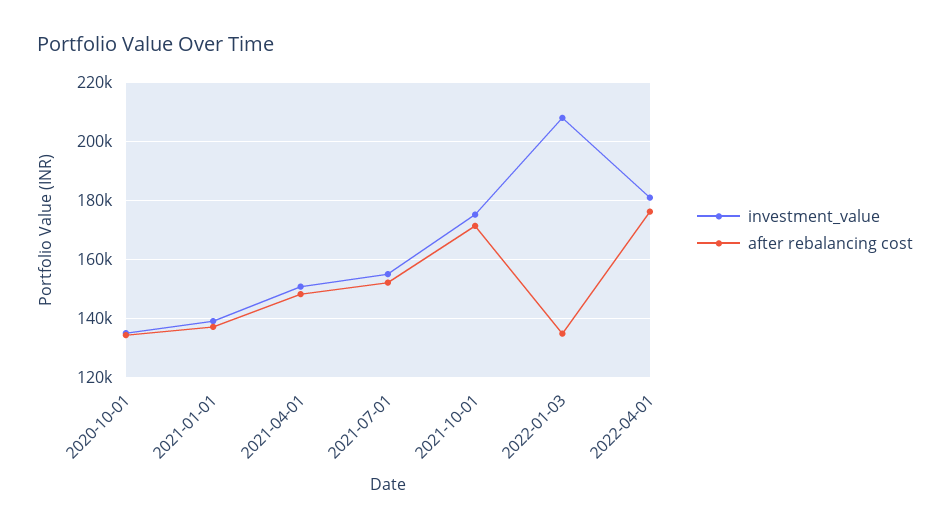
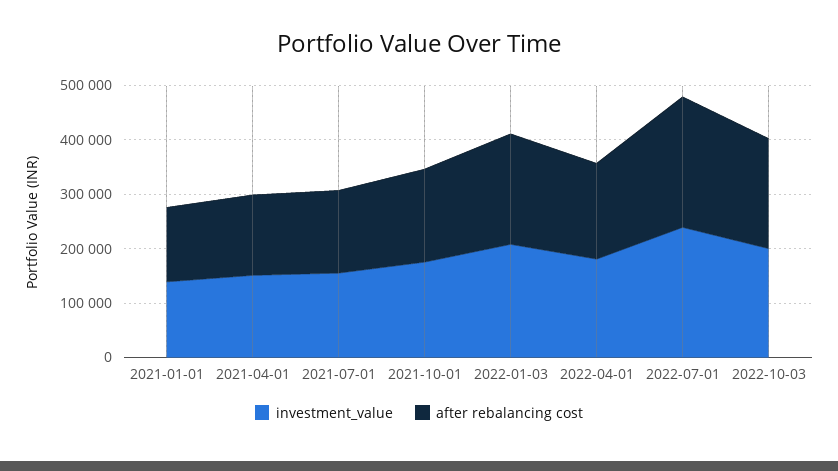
investment_value, 2020-10-01: 135000 -> none
after rebalancing cost, 2020-10-01: 135000 -> none
after rebalancing cost, 2022-01-03: 135000 -> 200000
investment_value, 2022-07-01: none -> 240000
after rebalancing cost, 2022-07-01: none -> 240000
investment_value, 2022-10-03: none -> 200000
after rebalancing cost, 2022-10-03: none -> 200000

